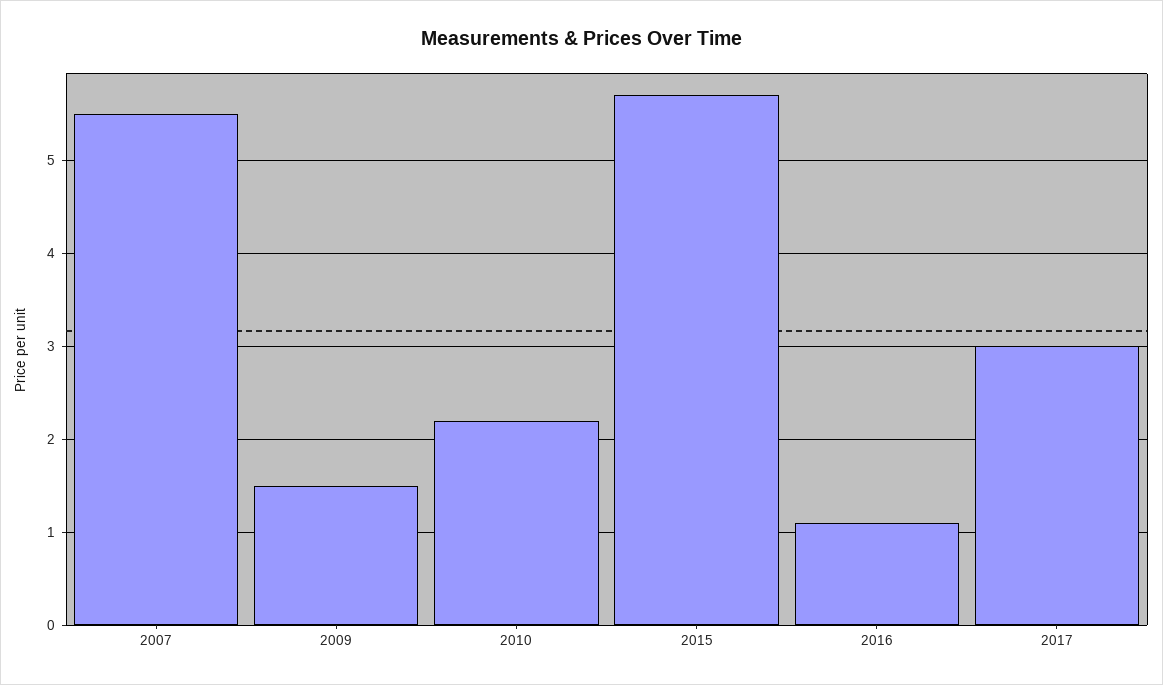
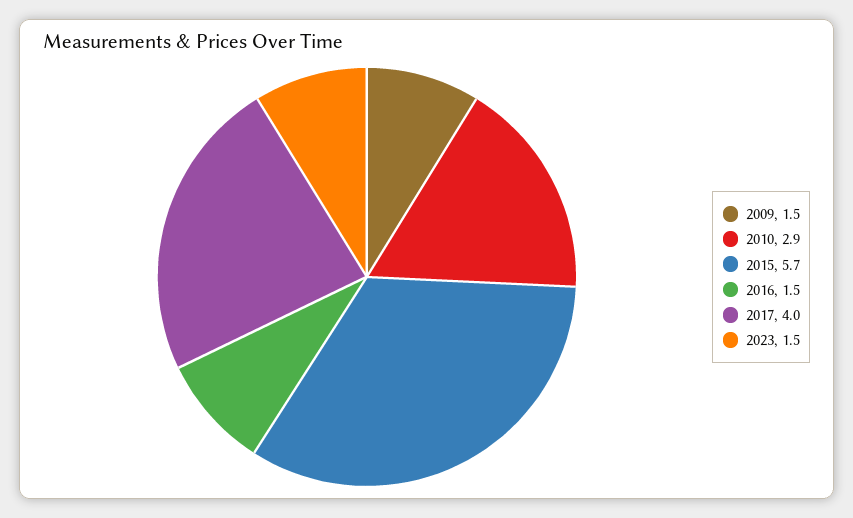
2007: 5.5 -> none
2010: 2.2 -> 2.9
2016: 1.1 -> 1.5
2017: 3 -> 4
2023: none -> 1.5

